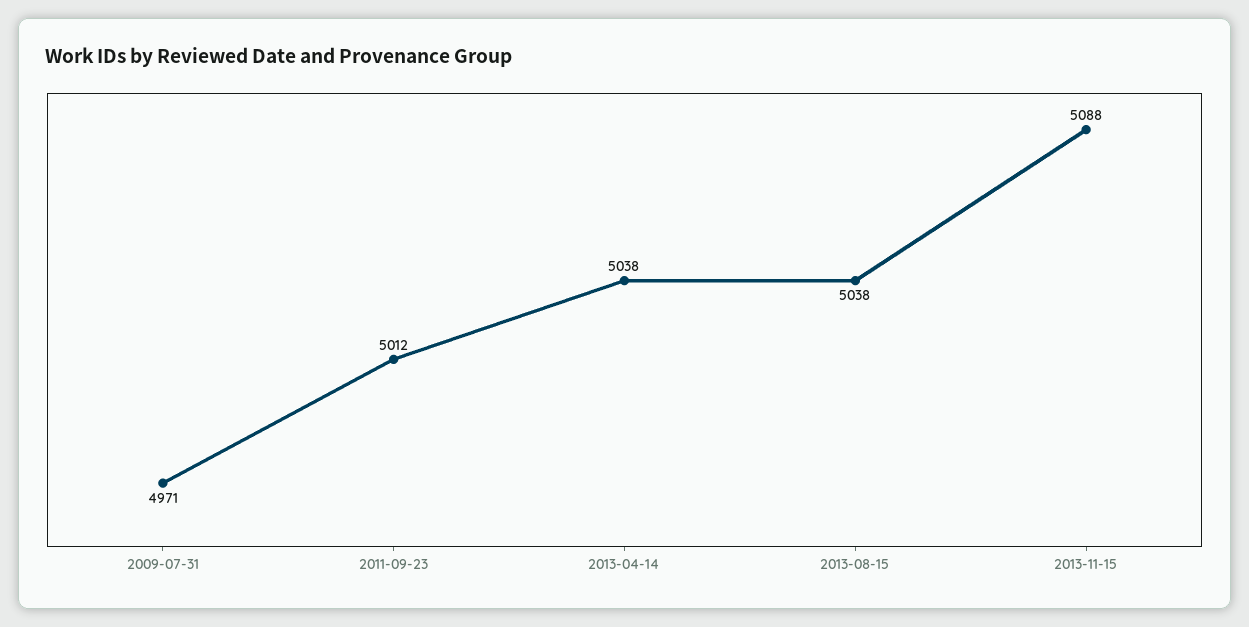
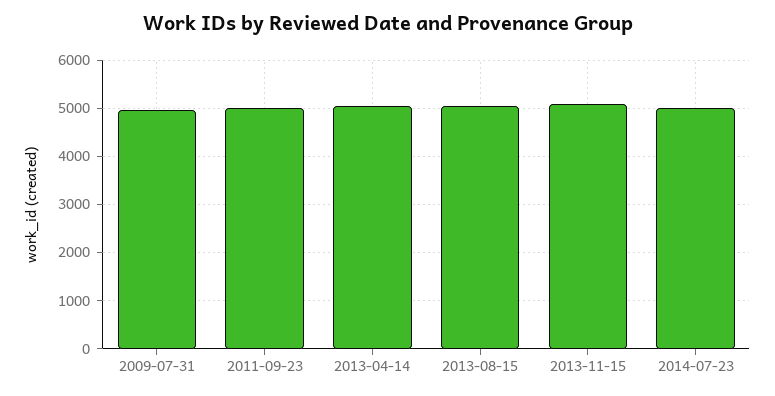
2014-07-23: none -> 5000

